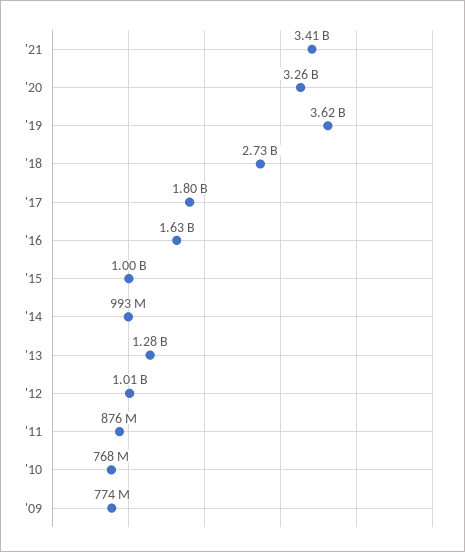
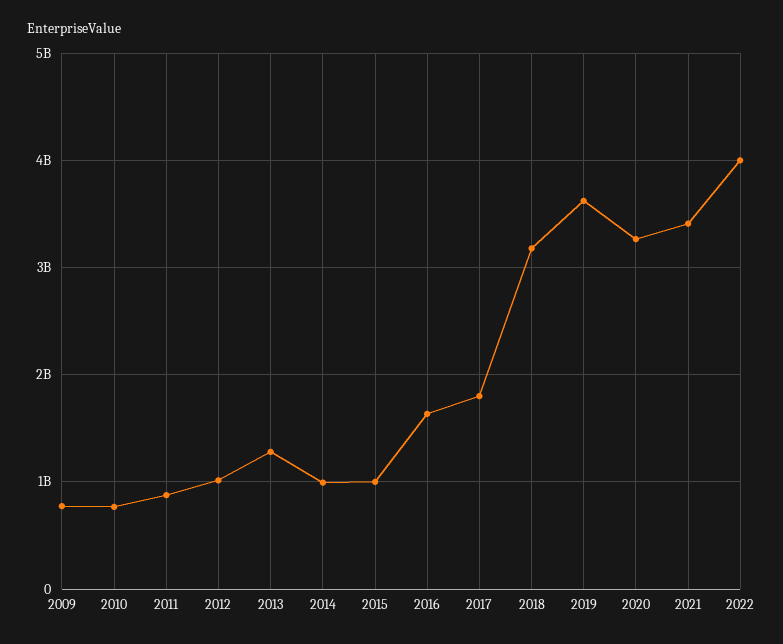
'18: 2730000000 -> 3200000000
2022: none -> 4000000000

